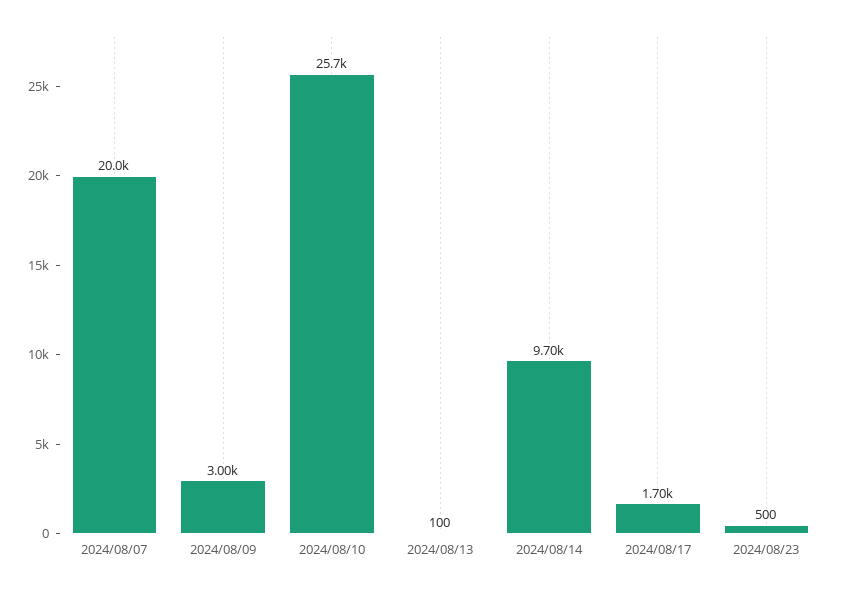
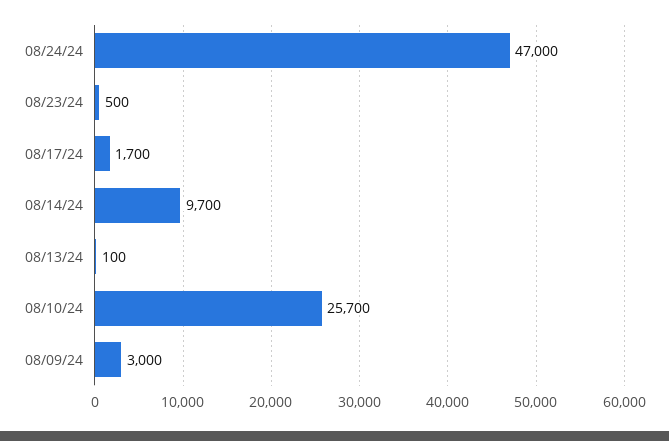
2024/08/07: 20000 -> none
08/24/24: none -> 47000

